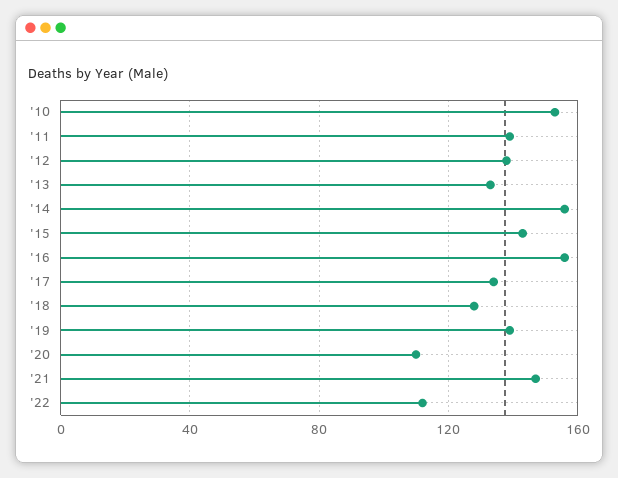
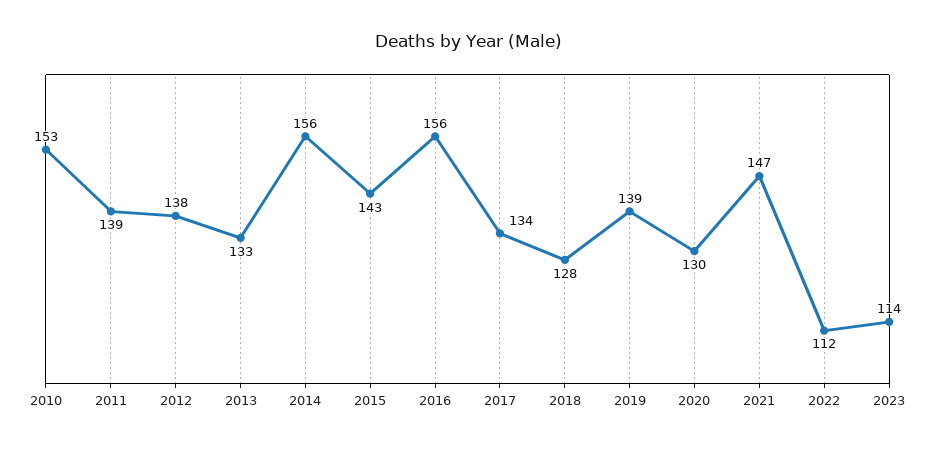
'20: 110 -> 130
2023: none -> 114

